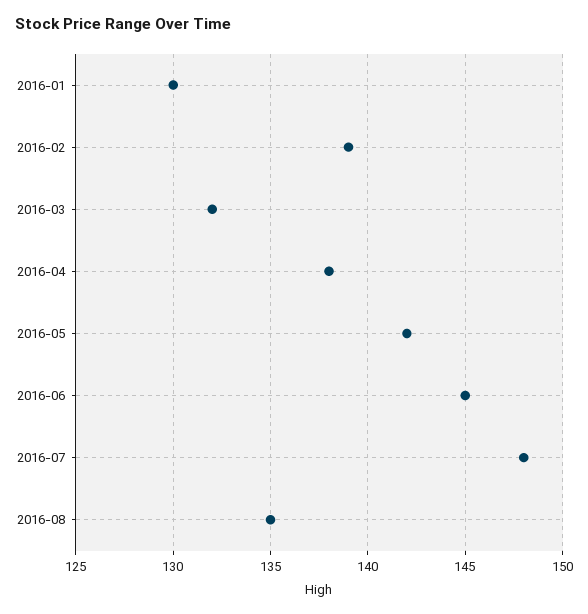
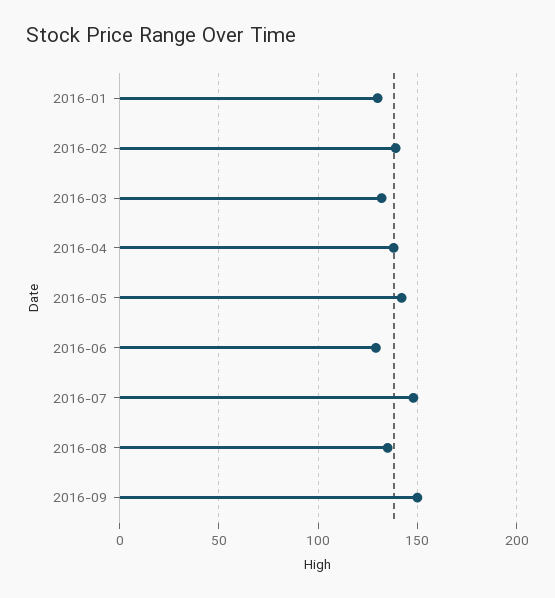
2016-06: 145 -> 130
2016-09: none -> 150

